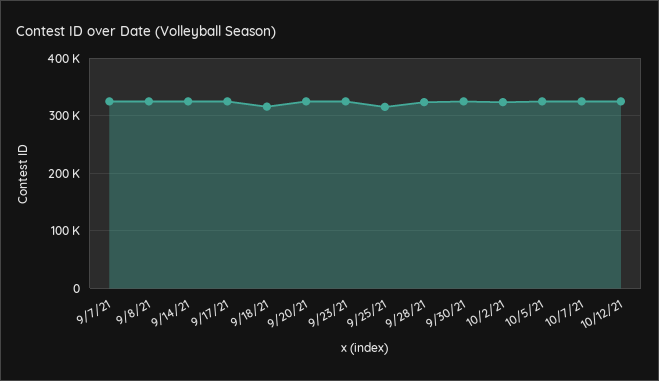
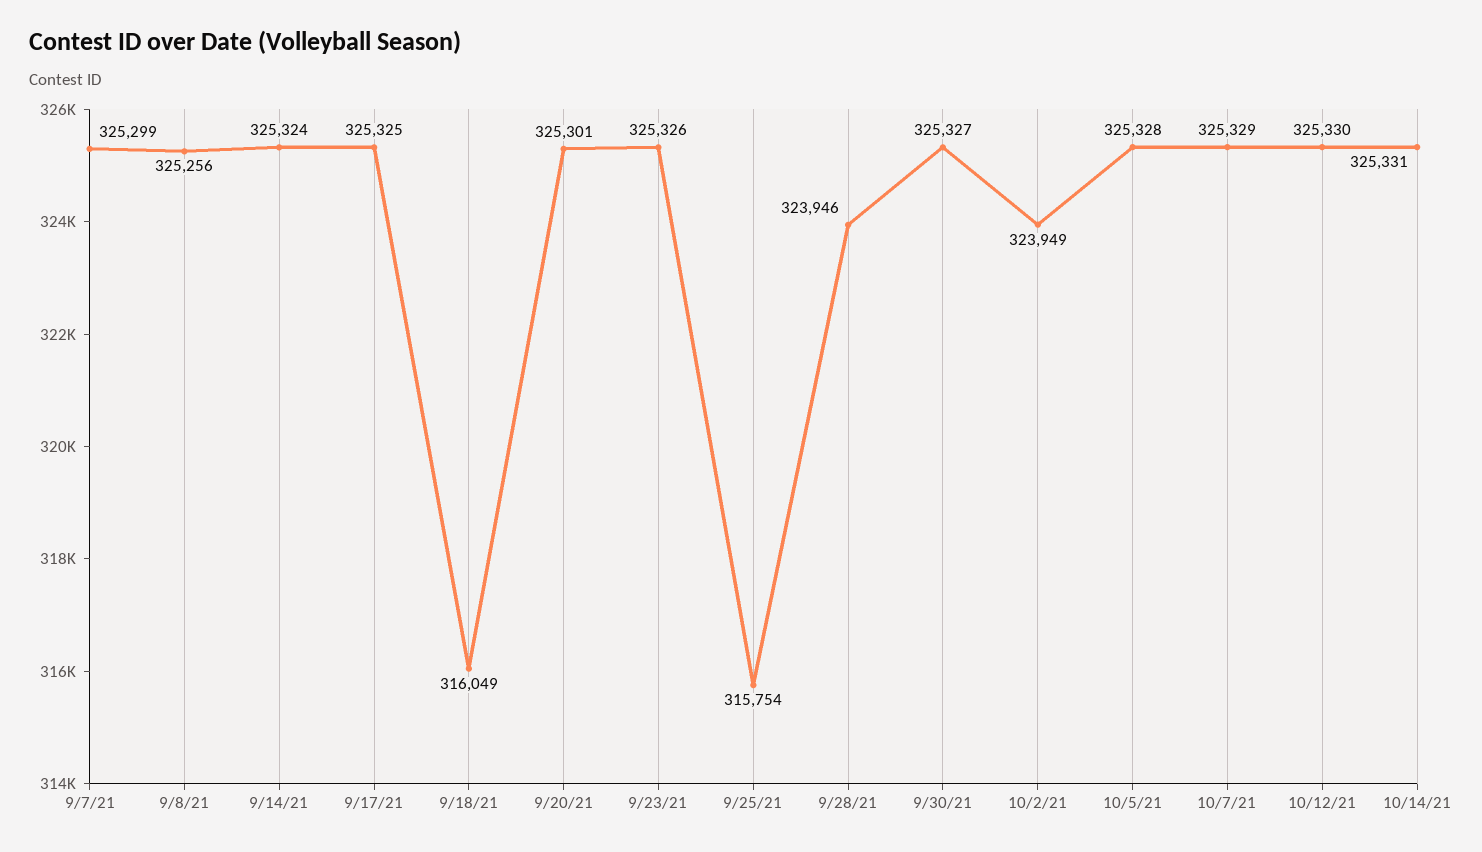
10/14/21: none -> 325331

